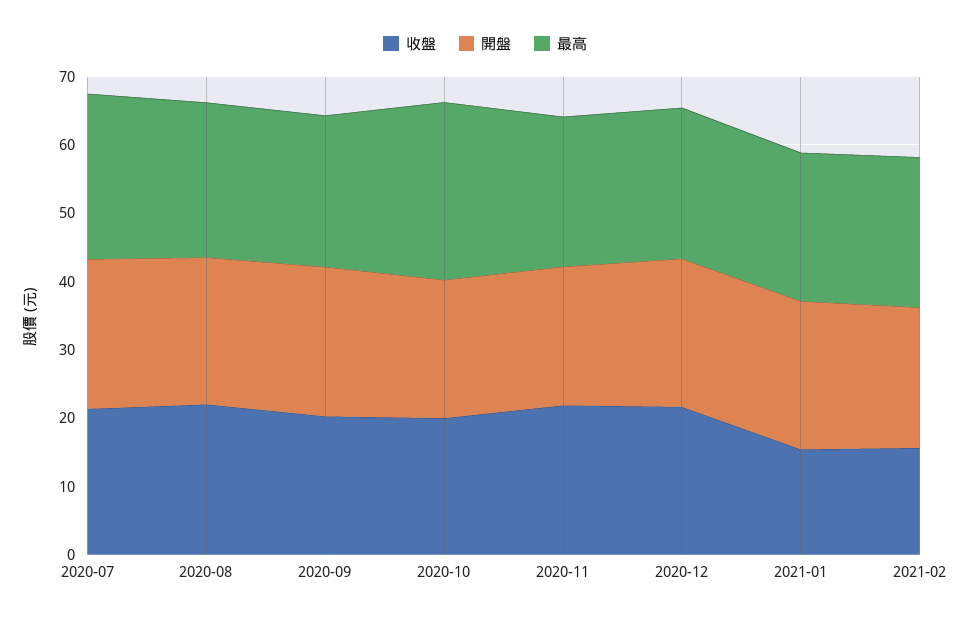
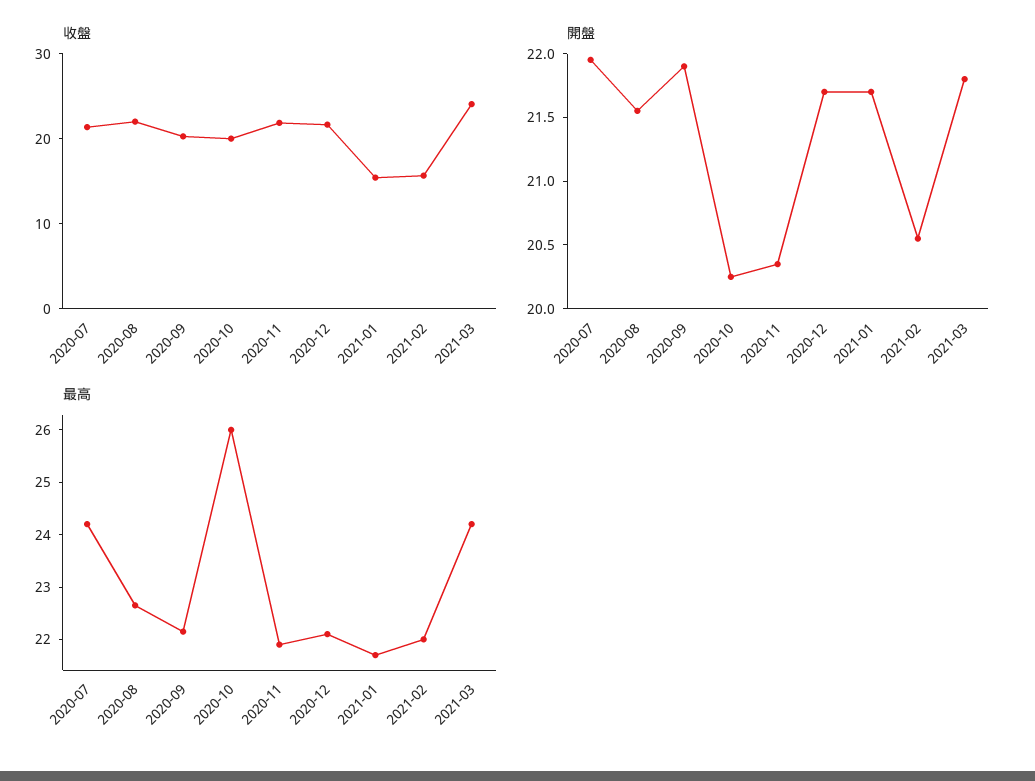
收盤, 2021-03: none -> 24
開盤, 2021-03: none -> 21.8
最高, 2021-03: none -> 24.2

